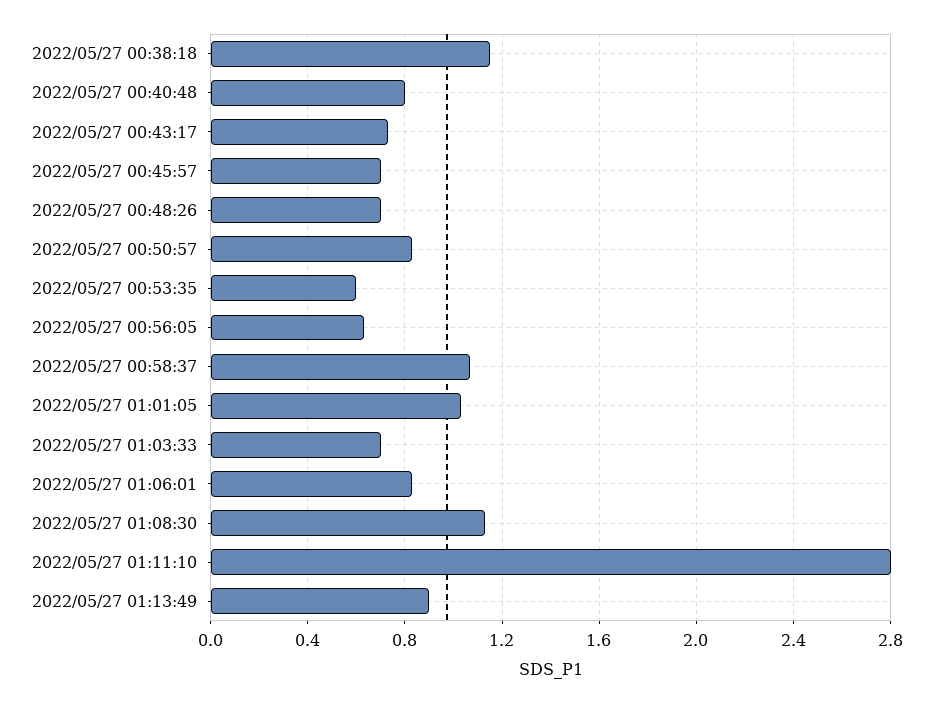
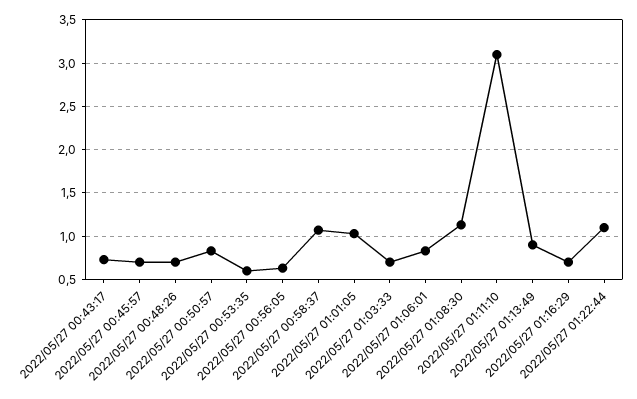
2022/05/27 00:38:18: 1.15 -> none
2022/05/27 00:40:48: 0.8 -> none
2022/05/27 01:11:10: 2.8 -> 3.1
2022/05/27 01:16:29: none -> 0.7
2022/05/27 01:22:44: none -> 1.1

